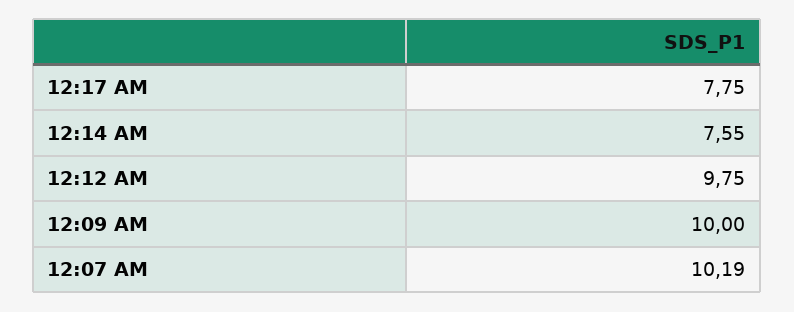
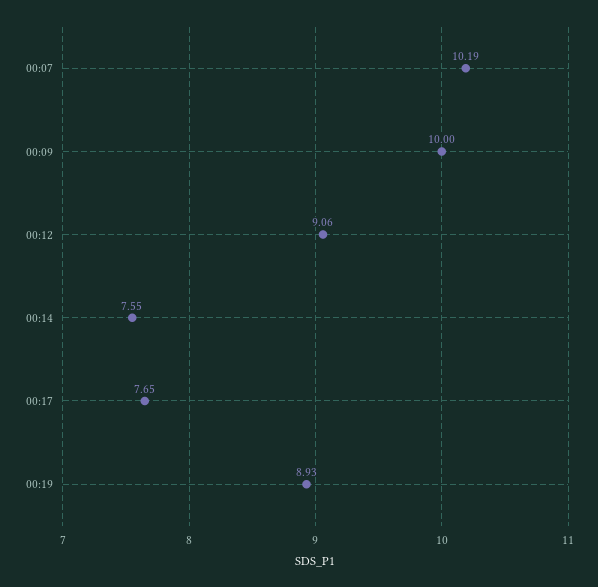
12:17 AM: 7.75 -> 7.65
12:12 AM: 9.75 -> 9.06
00:19: none -> 8.93

